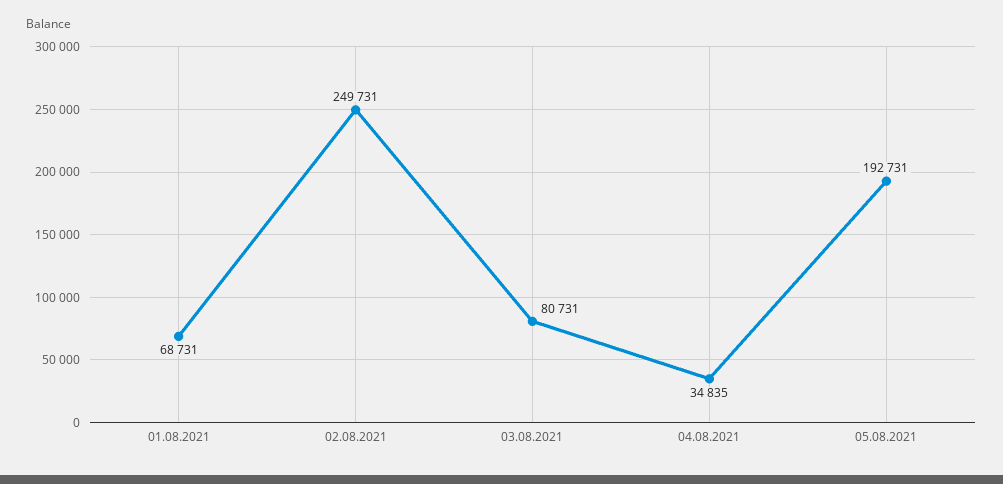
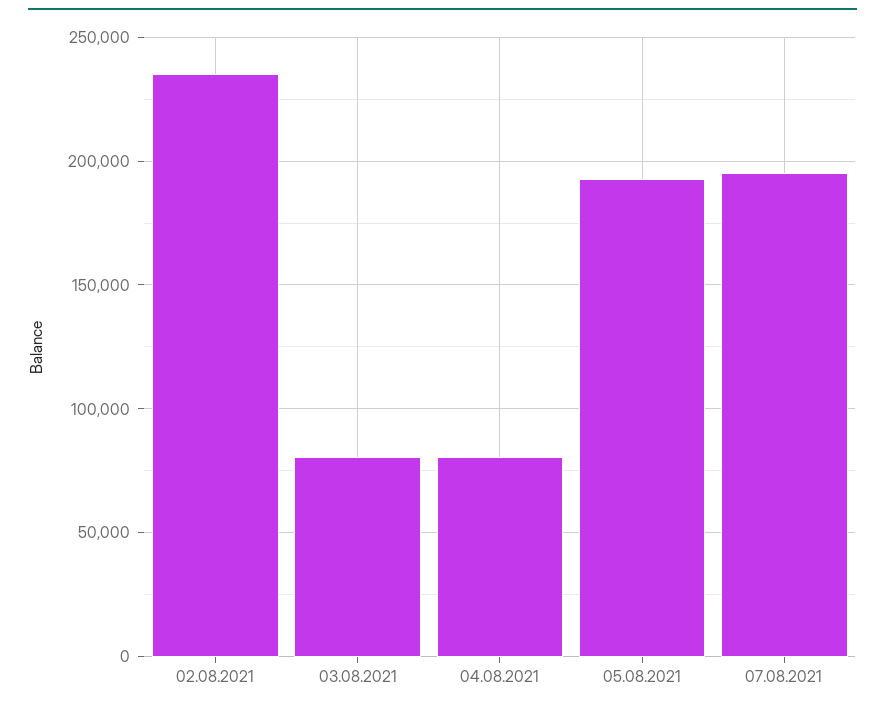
01.08.2021: 68731 -> none
02.08.2021: 249731 -> 235000
04.08.2021: 34835 -> 80000
07.08.2021: none -> 195000

